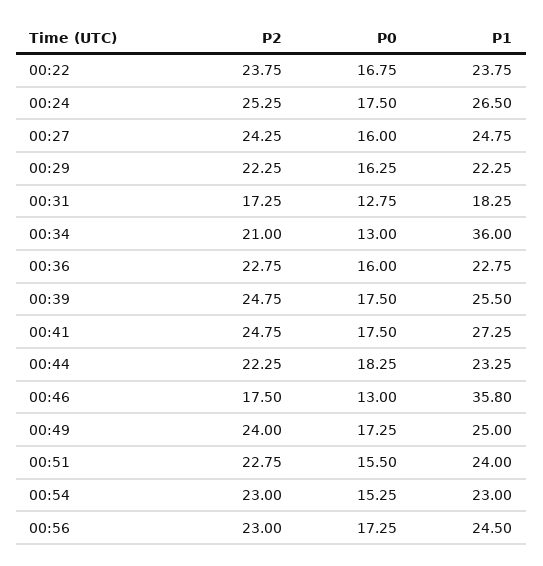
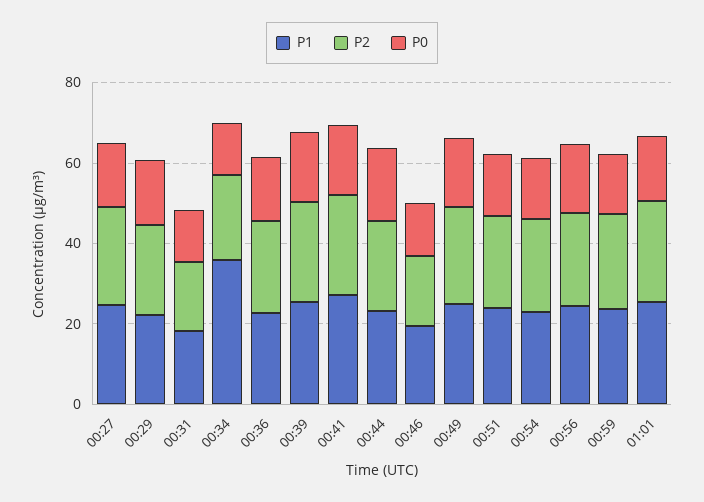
P2, 00:22: 23.75 -> none
P0, 00:22: 16.75 -> none
P1, 00:22: 23.75 -> none
P2, 00:24: 25.25 -> none
P0, 00:24: 17.5 -> none
P1, 00:24: 26.5 -> none
P1, 00:46: 35.8 -> 20
P1, 00:59: none -> 25
P2, 00:59: none -> 25
P0, 00:59: none -> 15
P1, 01:01: none -> 25
P2, 01:01: none -> 25
P0, 01:01: none -> 15

